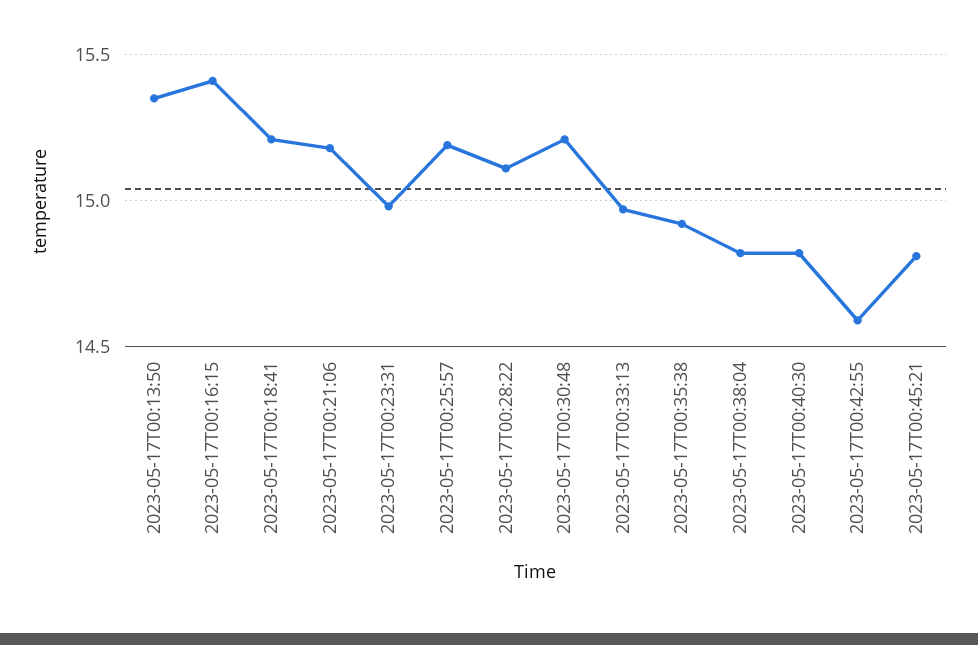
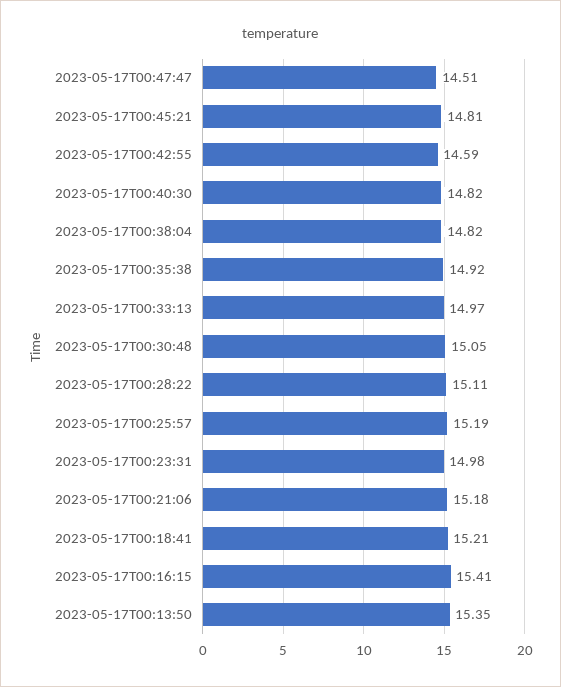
2023-05-17T00:30:48: 15.2 -> 15.05
2023-05-17T00:47:47: none -> 14.51

